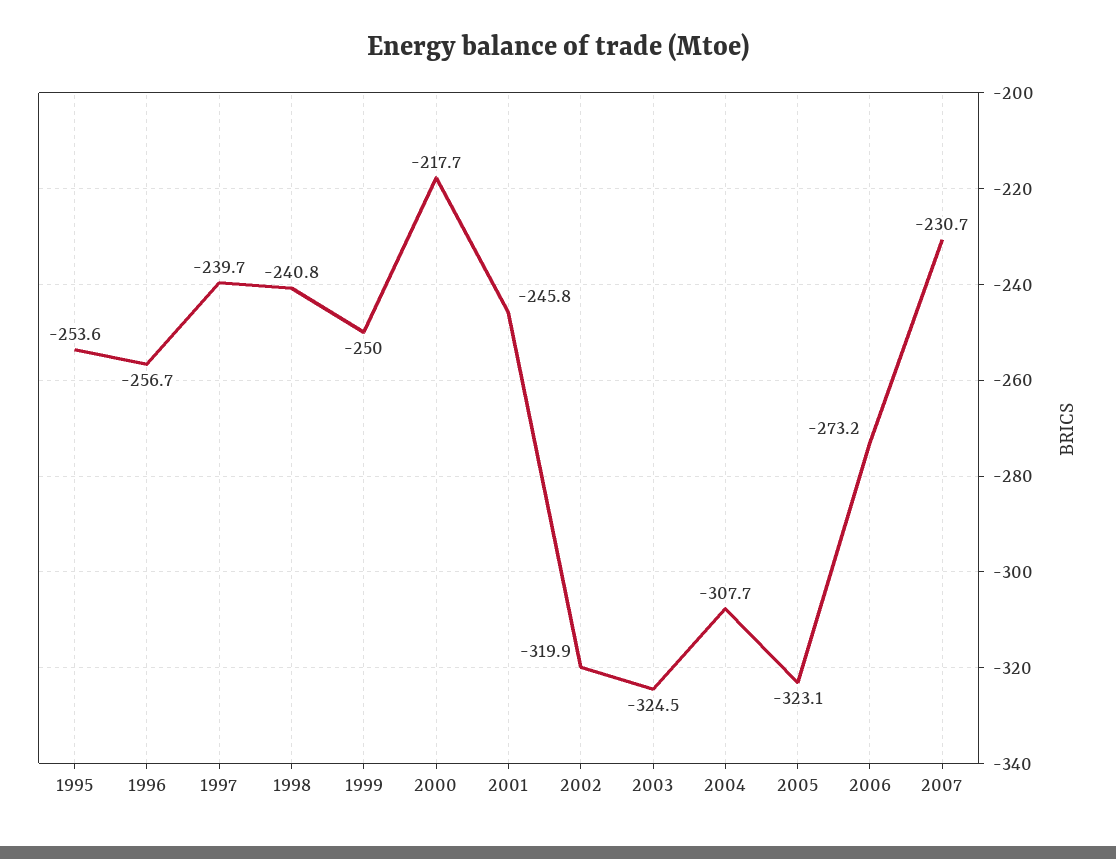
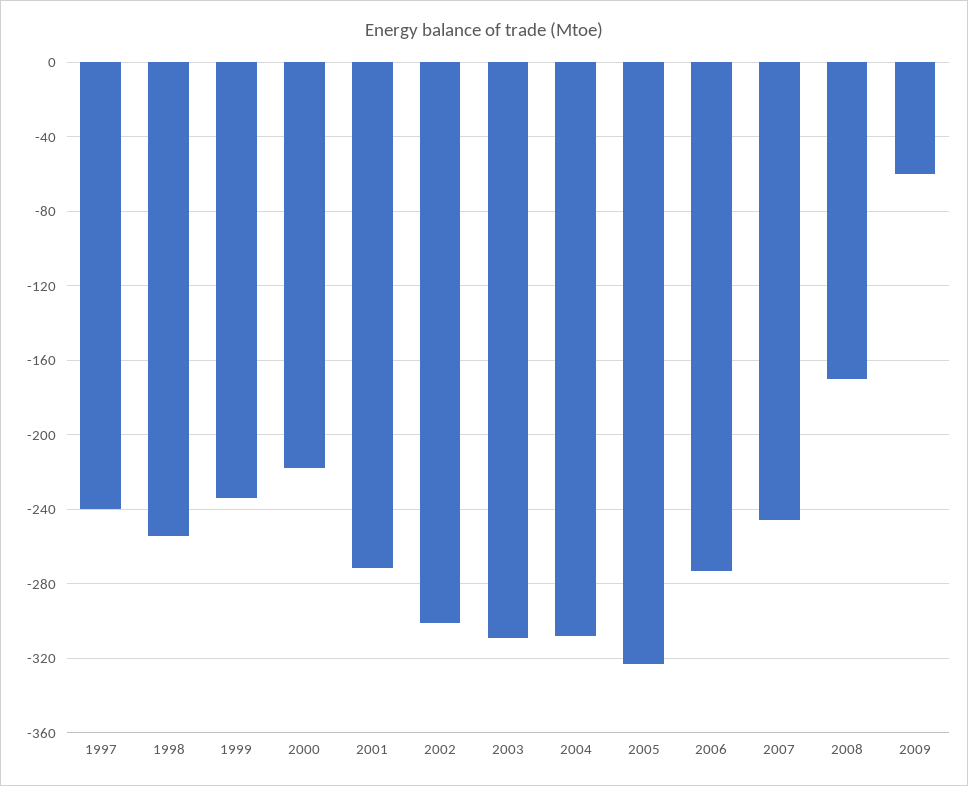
1995: -253.6 -> none
1996: -256.7 -> none
1998: -240.8 -> -255
1999: -250 -> -235
2001: -245.8 -> -270
2002: -319.9 -> -300
2003: -324.5 -> -310
2007: -230.7 -> -245
2008: none -> -170
2009: none -> -60

